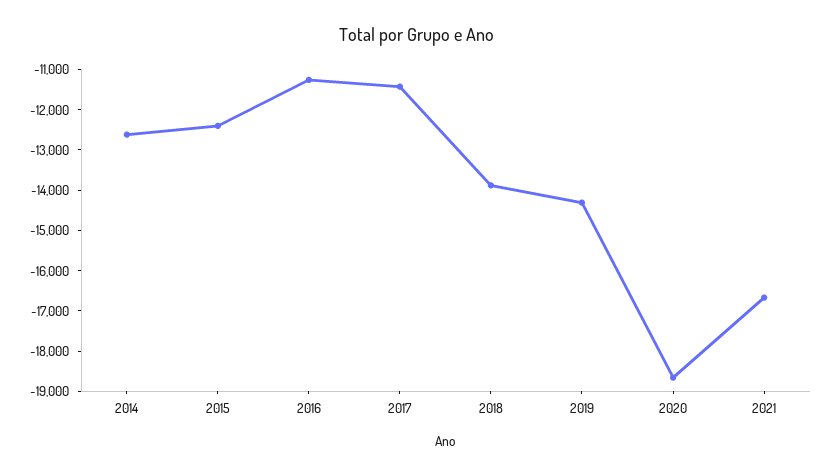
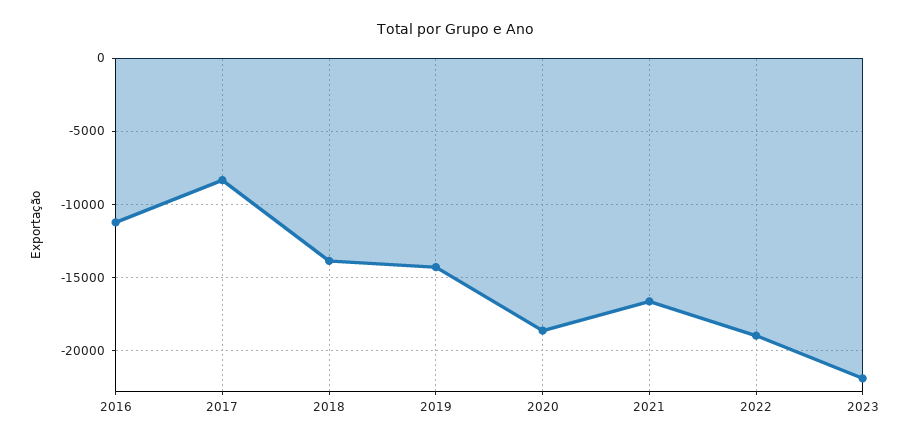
2014: -12600 -> none
2015: -12400 -> none
2017: -11400 -> -8500
2022: none -> -19000
2023: none -> -22000

